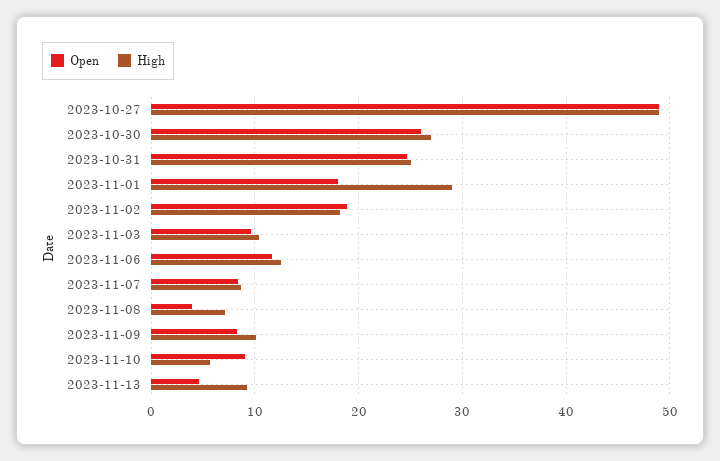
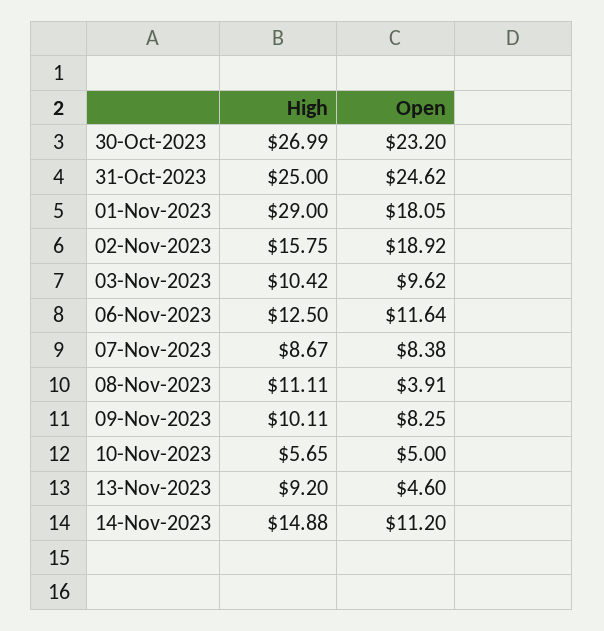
Open, 2023-10-27: 49 -> none
High, 2023-10-27: 49 -> none
Open, 2023-10-30: 26 -> 23.2
High, 2023-11-02: 18 -> 15.75
High, 2023-11-08: 7 -> 11.11
Open, 2023-11-10: 9 -> 5
High, 14-Nov-2023: none -> 14.88
Open, 14-Nov-2023: none -> 11.2

